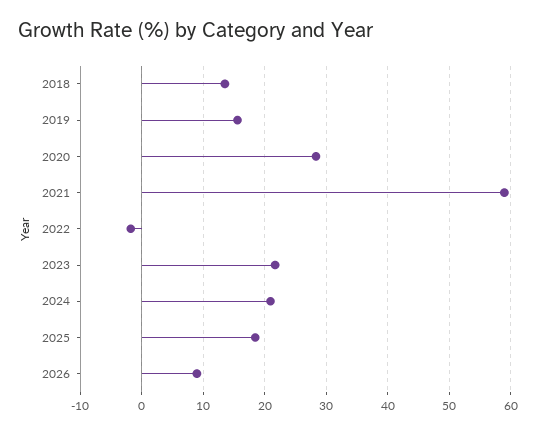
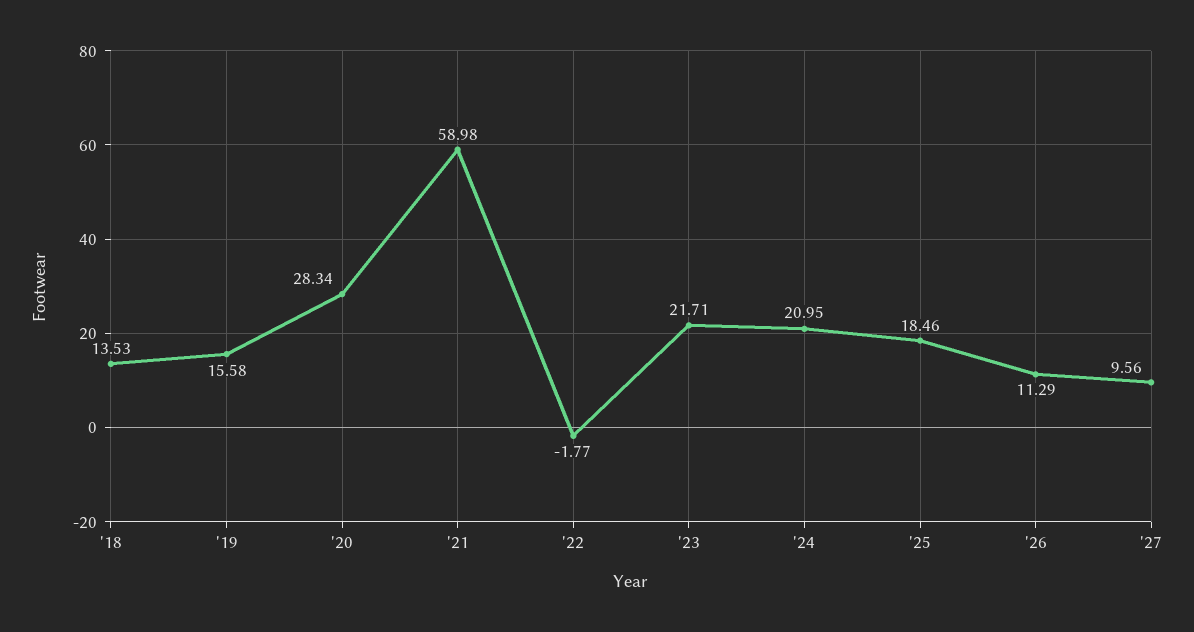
2026: 9 -> 11.29
'27: none -> 9.56

